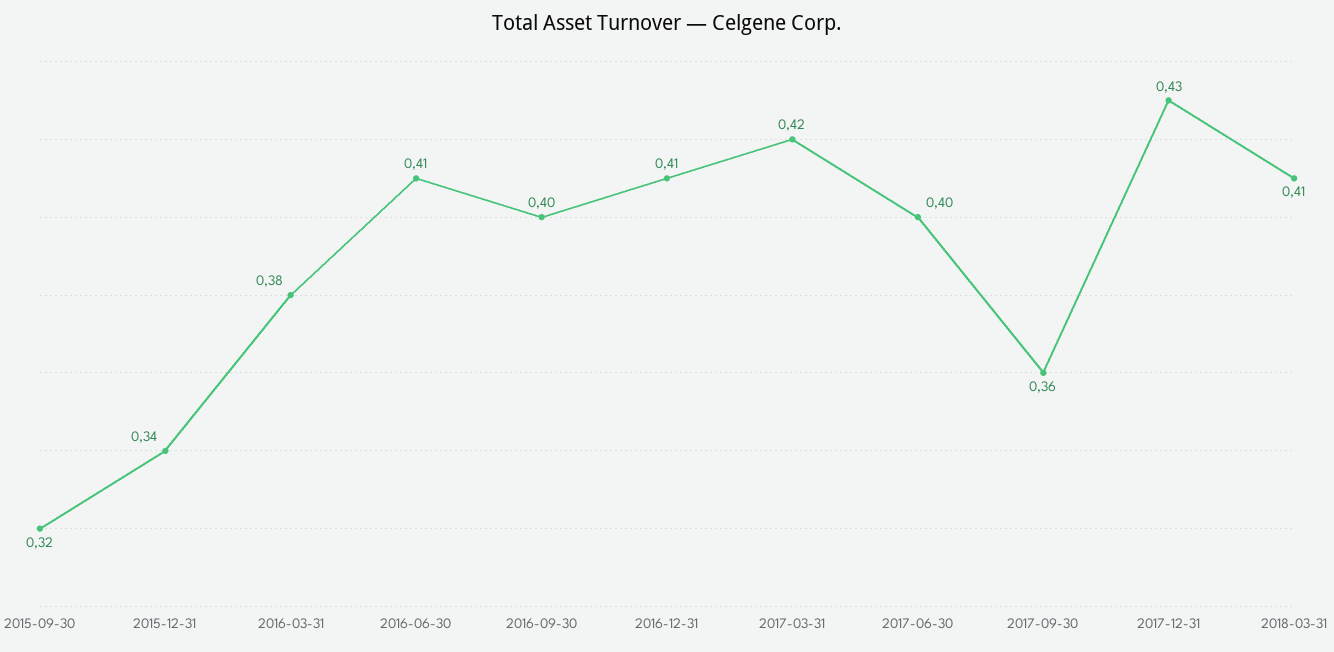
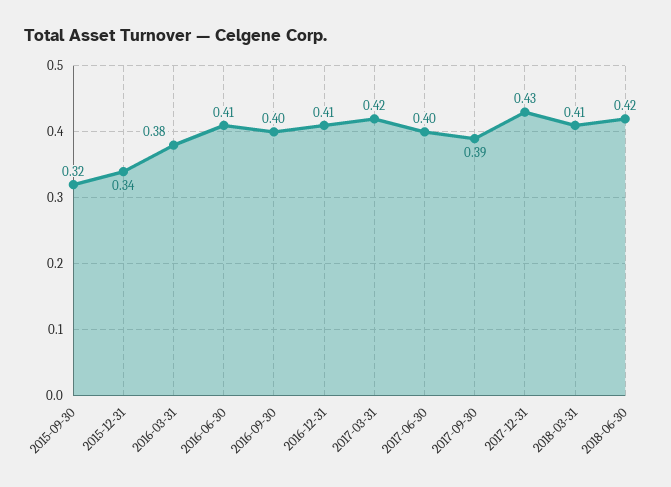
2017-09-30: 0.36 -> 0.39
2018-06-30: none -> 0.42

